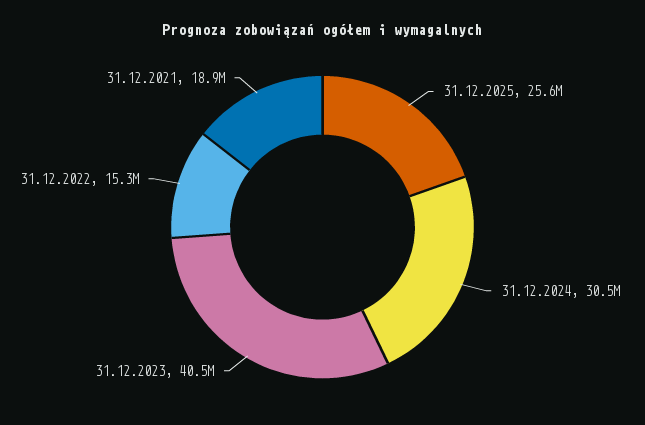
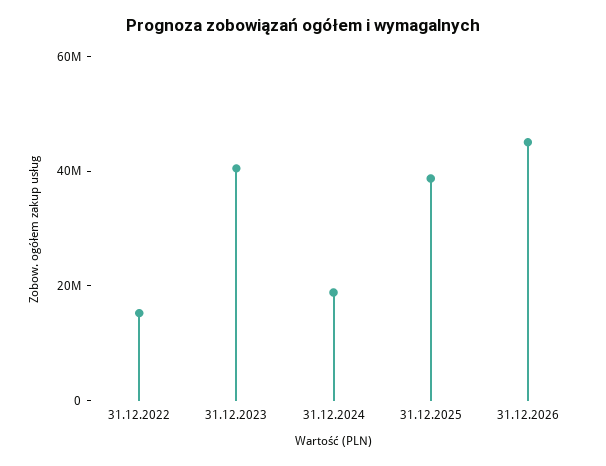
31.12.2025: 25600000 -> 40000000
31.12.2024: 30500000 -> 20000000
31.12.2021: 18900000 -> none
31.12.2026: none -> 45000000

